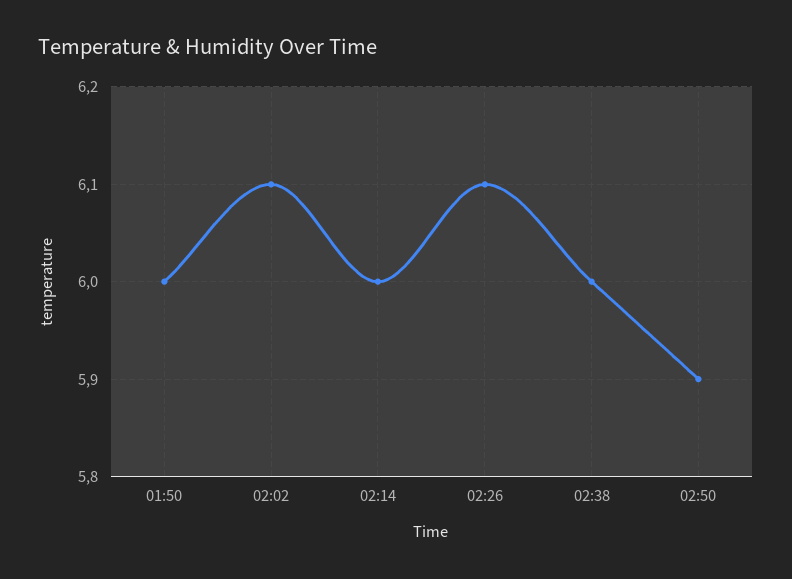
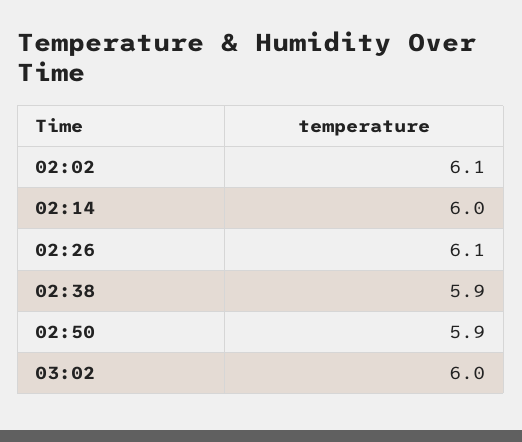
01:50: 6 -> none
02:38: 6 -> 5.9
03:02: none -> 6

